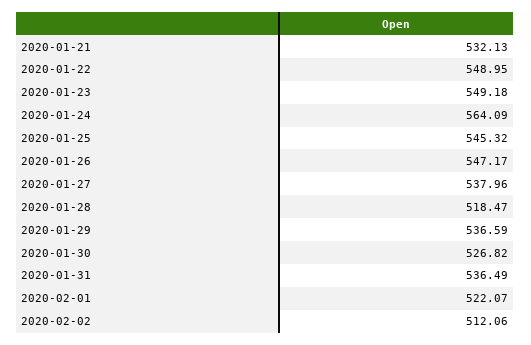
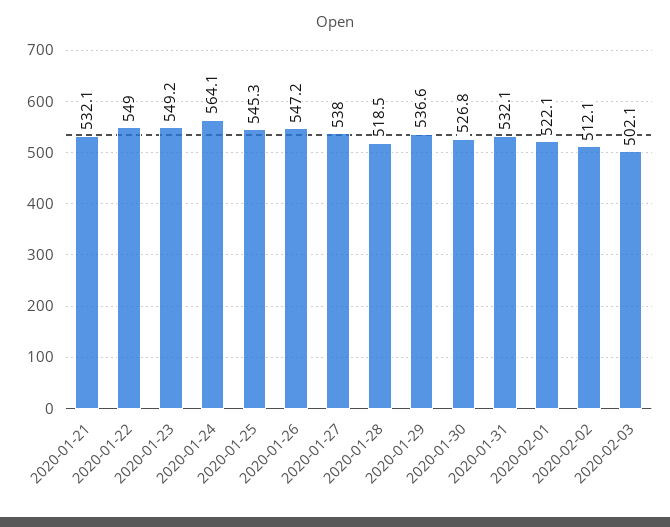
2020-01-31: 536.49 -> 532.1
2020-02-03: none -> 502.1

